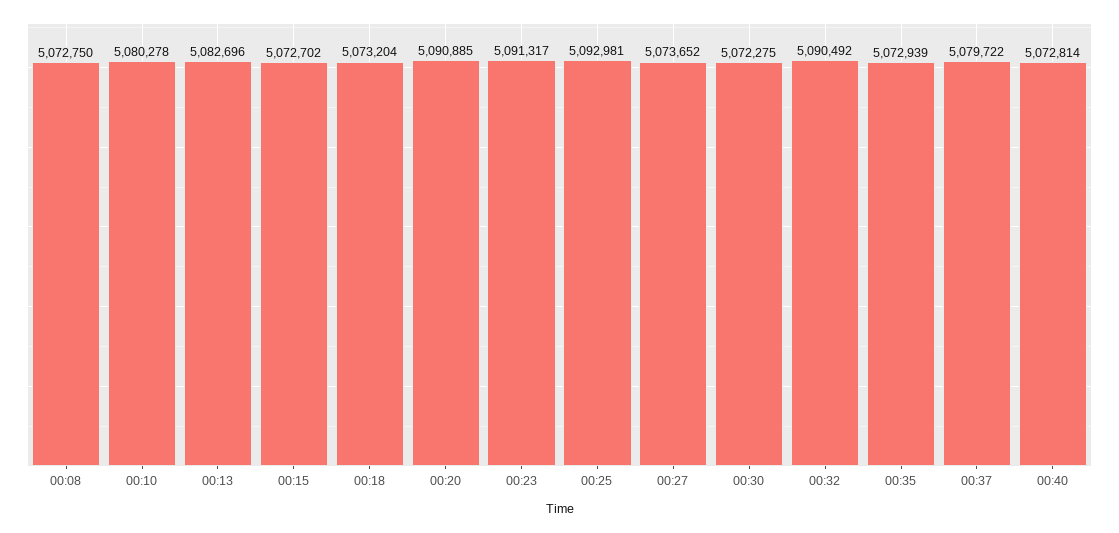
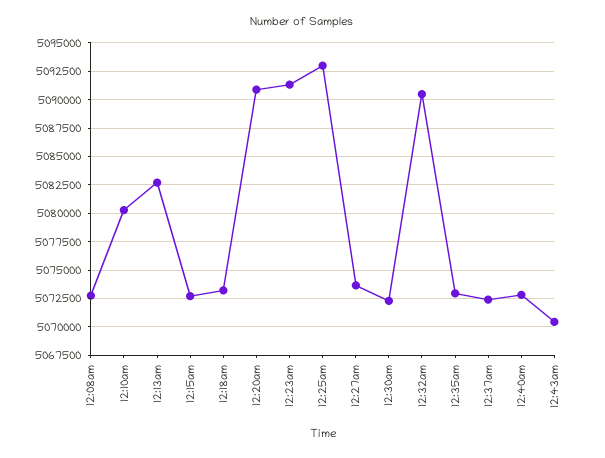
00:37: 5079722 -> 5072500
12:43am: none -> 5070000

